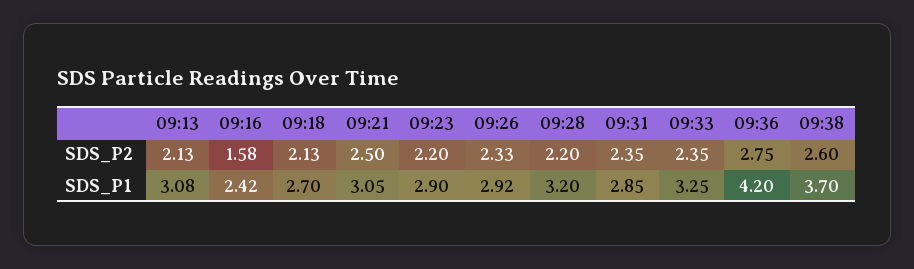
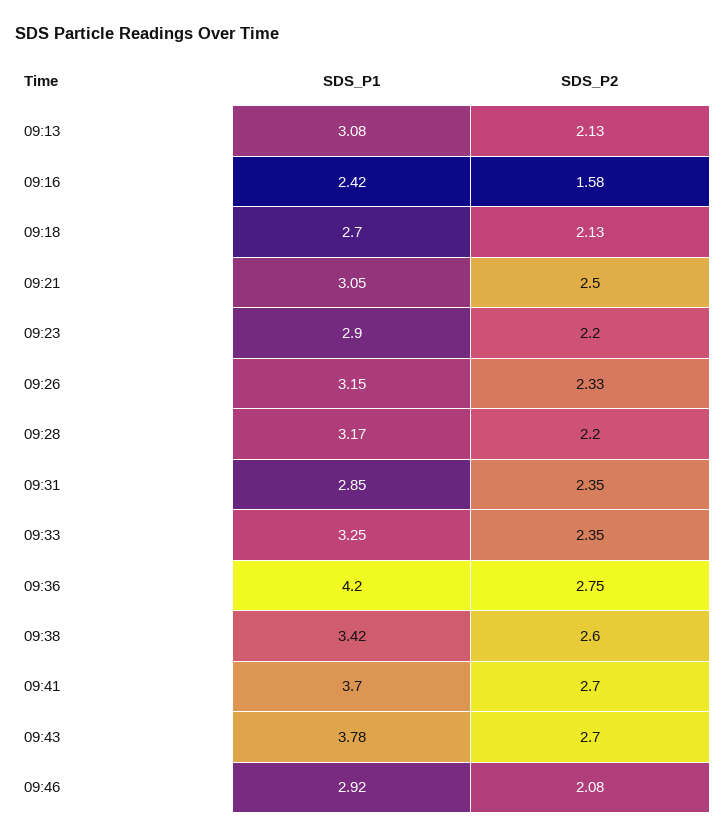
09:26, SDS_P1: 2.92 -> 3.15
09:28, SDS_P1: 3.2 -> 3.17
09:38, SDS_P1: 3.7 -> 3.42
09:41, SDS_P1: none -> 3.7
09:41, SDS_P2: none -> 2.7
09:43, SDS_P1: none -> 3.78
09:43, SDS_P2: none -> 2.7
09:46, SDS_P1: none -> 2.92
09:46, SDS_P2: none -> 2.08

